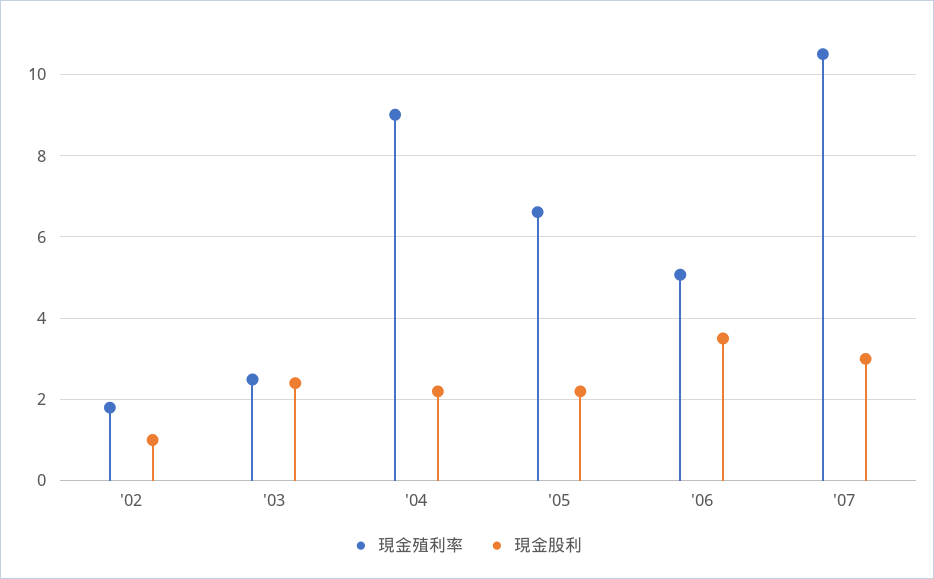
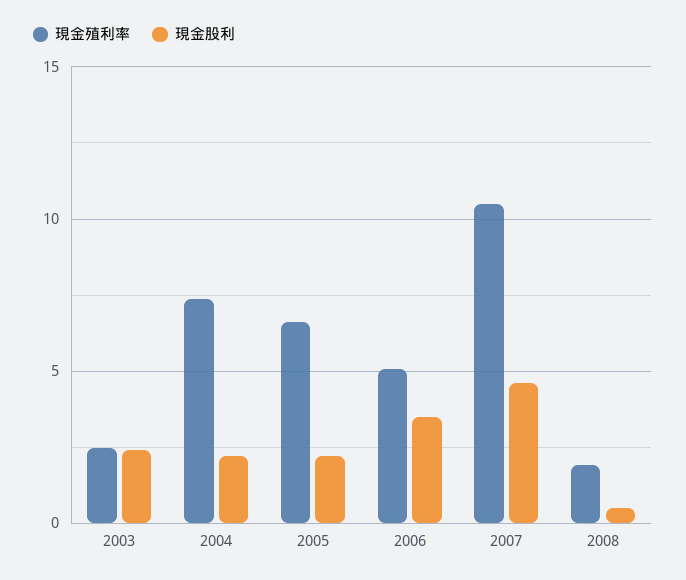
現金殖利率, '02: 1.8 -> none
現金股利, '02: 1 -> none
現金殖利率, '04: 9 -> 7.5
現金股利, '07: 3 -> 4.5
現金殖利率, 2008: none -> 2
現金股利, 2008: none -> 0.5

